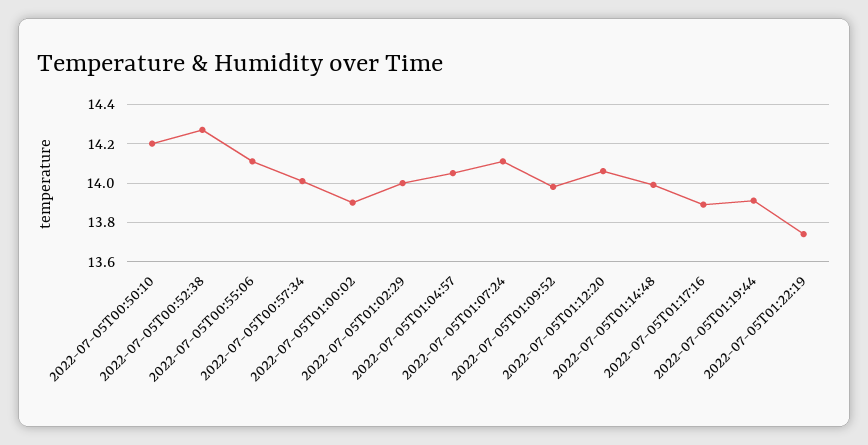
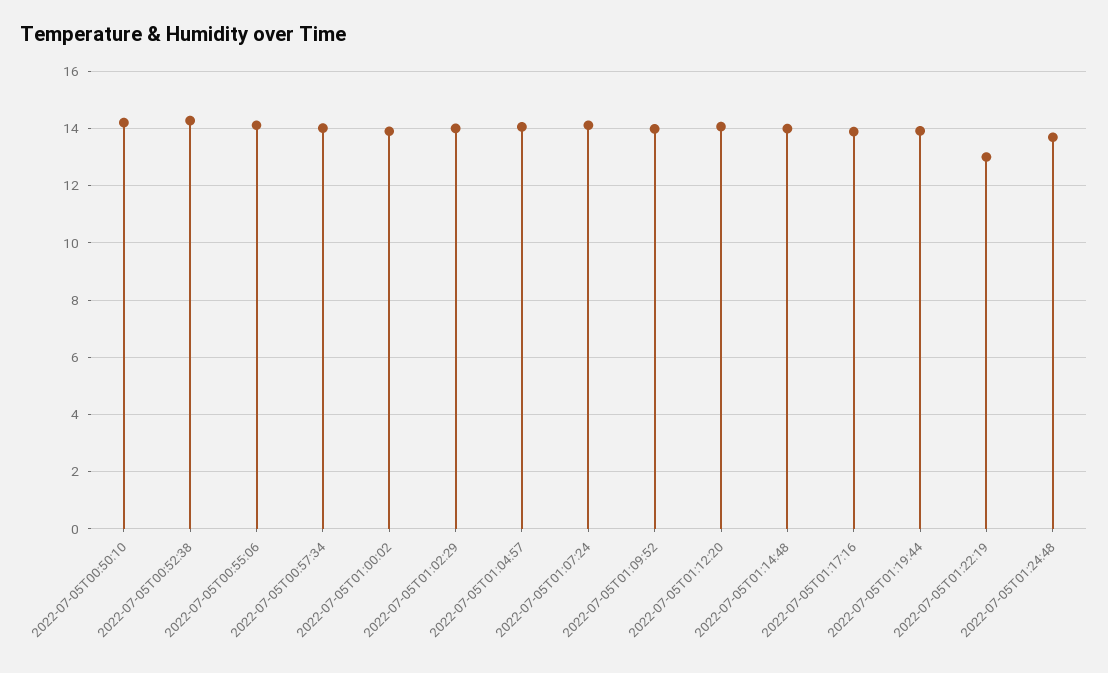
2022-07-05T01:22:19: 13.75 -> 13
2022-07-05T01:24:48: none -> 13.75

